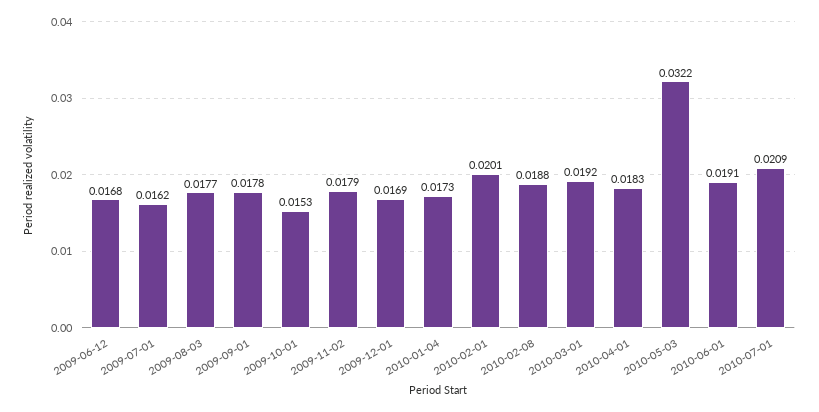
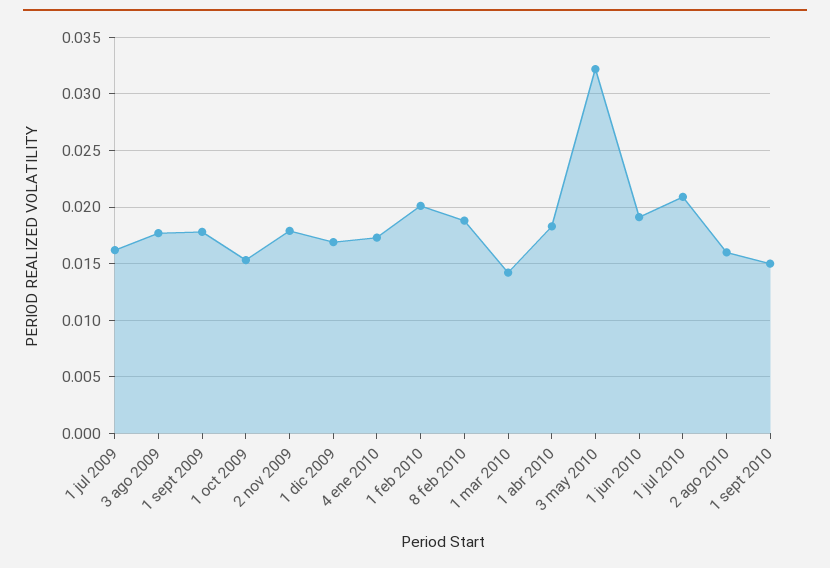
2009-06-12: 0.0168 -> none
2010-03-01: 0.0192 -> 0.014
2 ago 2010: none -> 0.016
1 sept 2010: none -> 0.015

